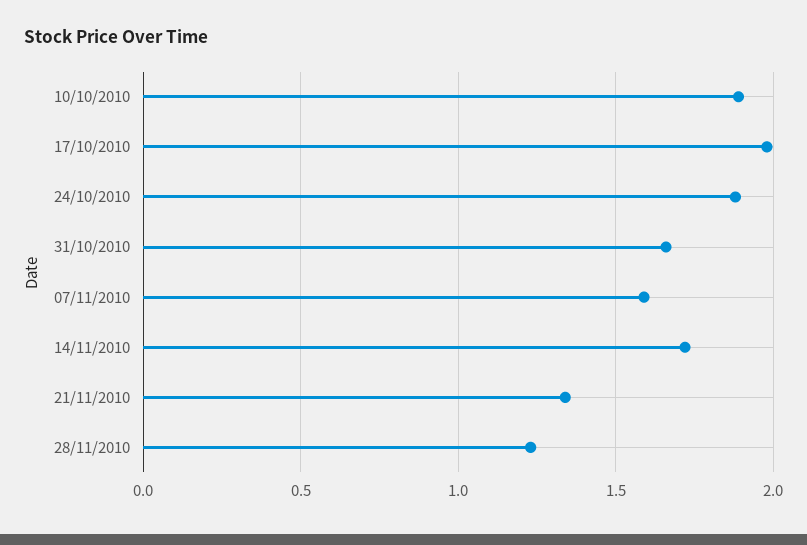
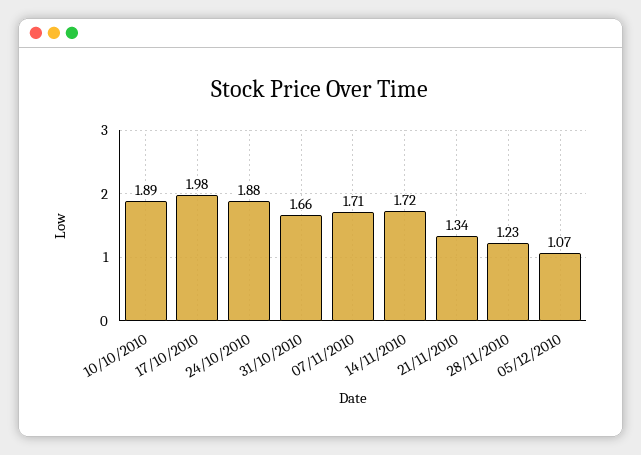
07/11/2010: 1.6 -> 1.71
05/12/2010: none -> 1.07

